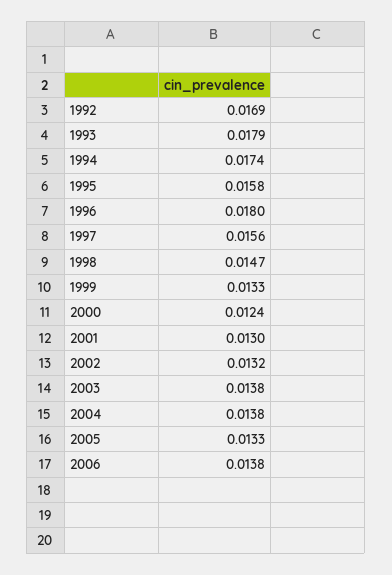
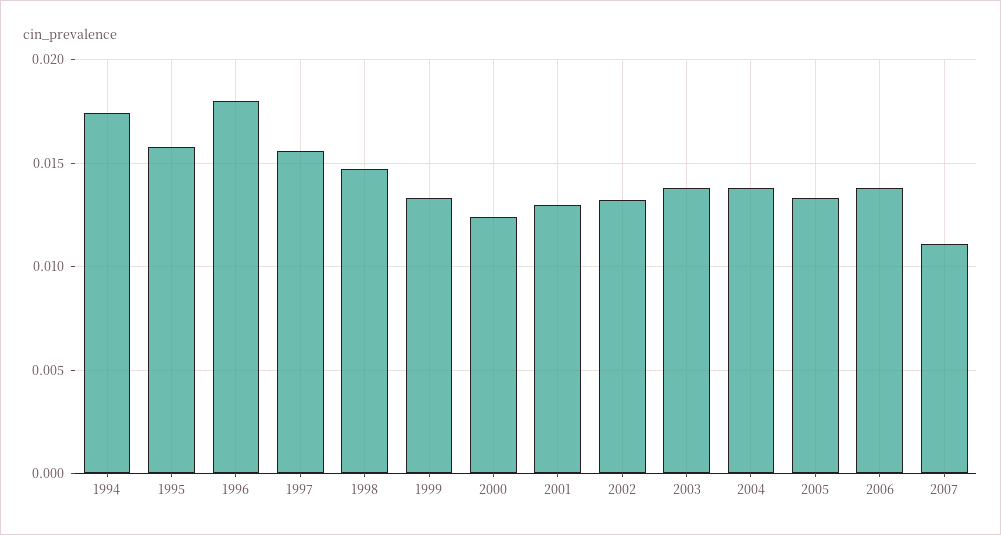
1992: 0.0169 -> none
1993: 0.0179 -> none
2007: none -> 0.011

